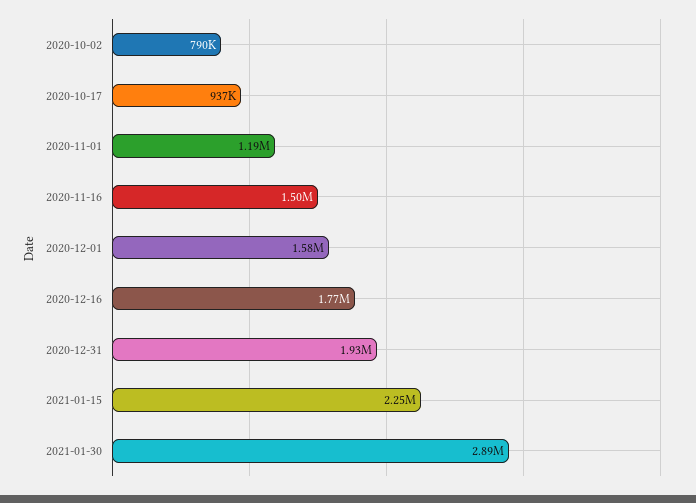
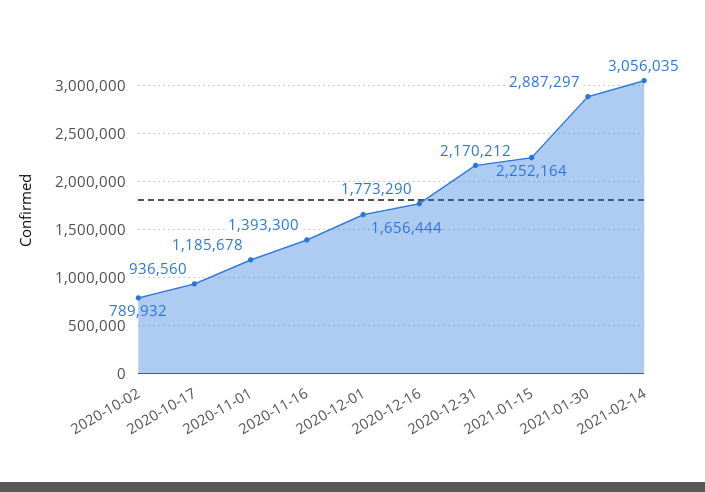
2020-11-16: 1500000 -> 1393300
2020-12-01: 1580000 -> 1656444
2020-12-31: 1930000 -> 2170212
2021-02-14: none -> 3056035

